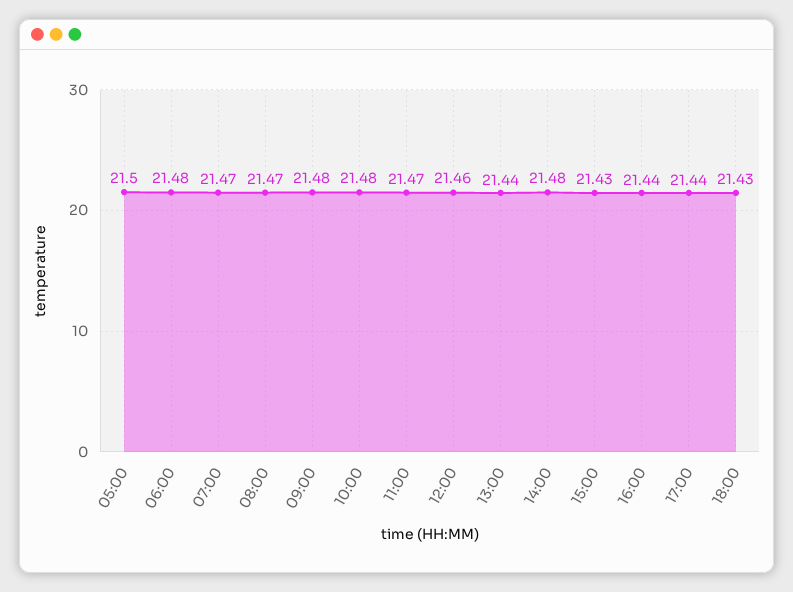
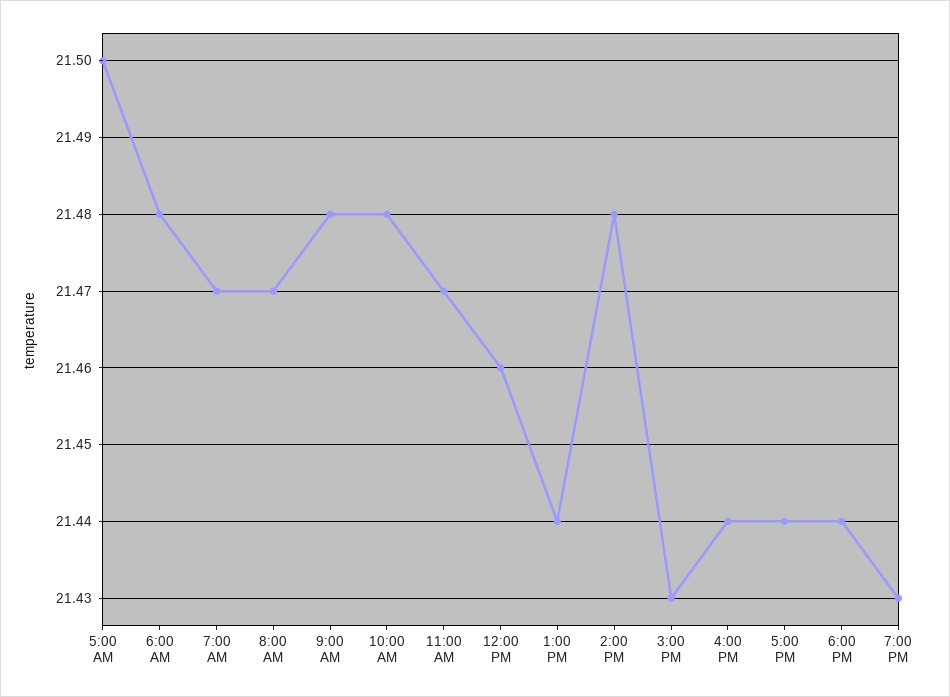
18:00: 21.43 -> 21.44
7:00 PM: none -> 21.43

